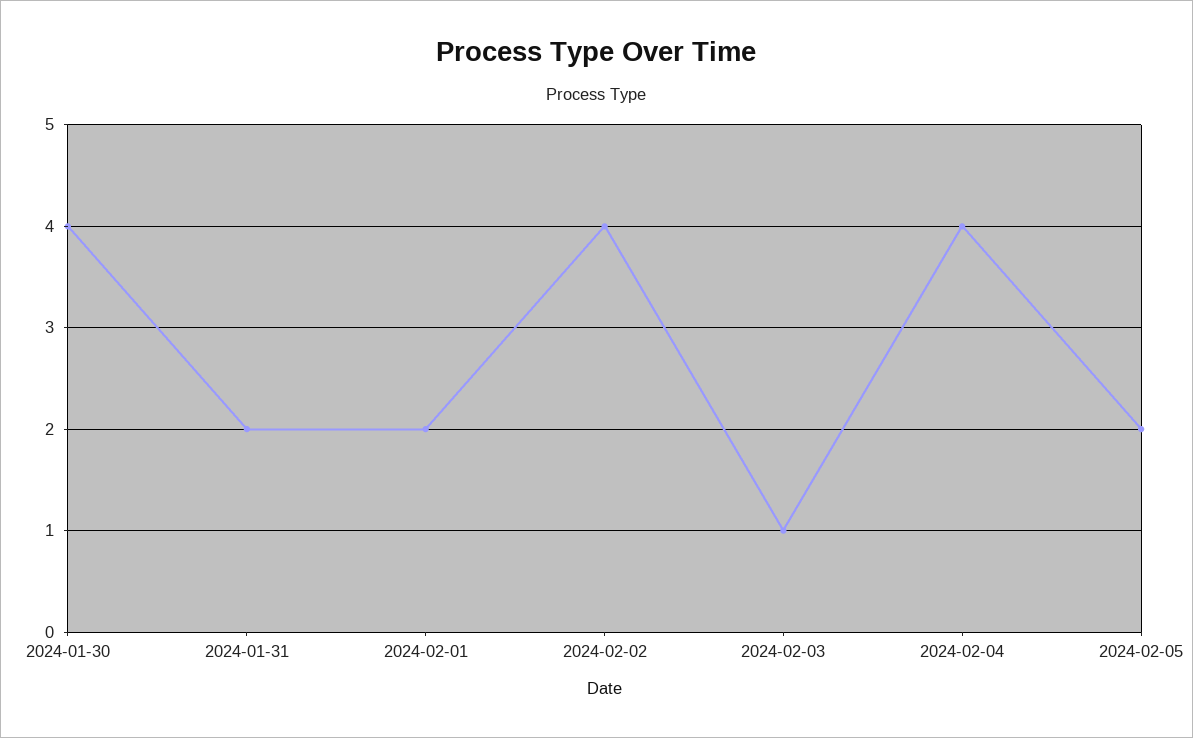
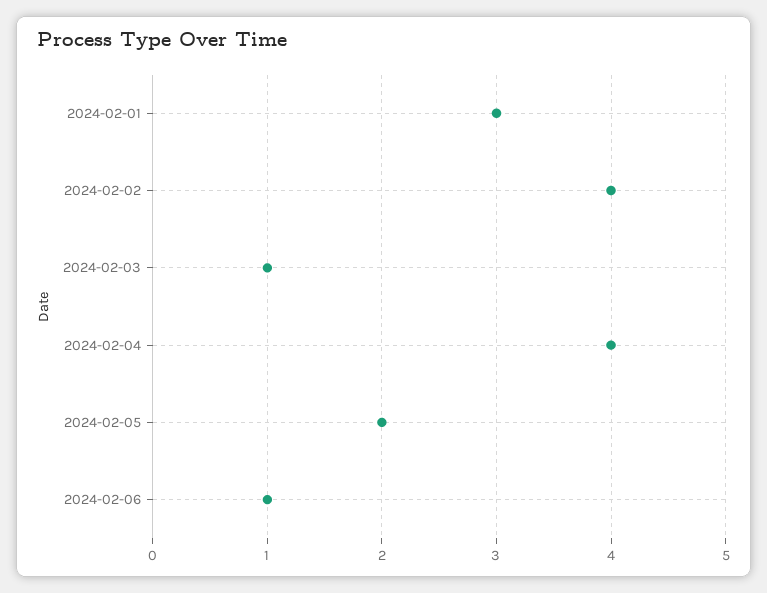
2024-01-30: 4 -> none
2024-01-31: 2 -> none
2024-02-01: 2 -> 3
2024-02-06: none -> 1

